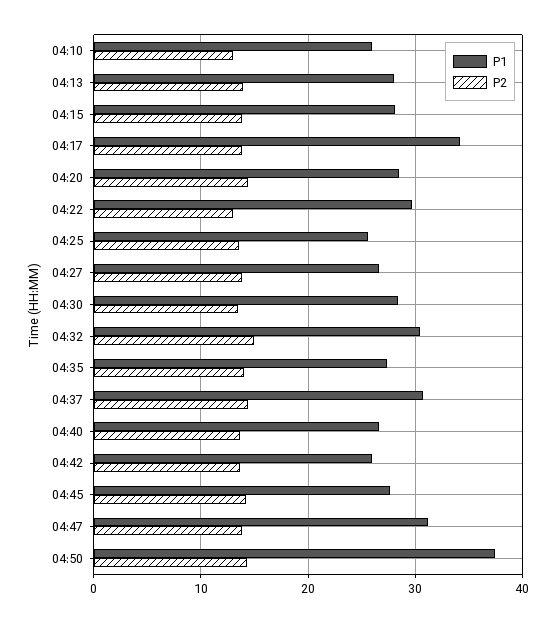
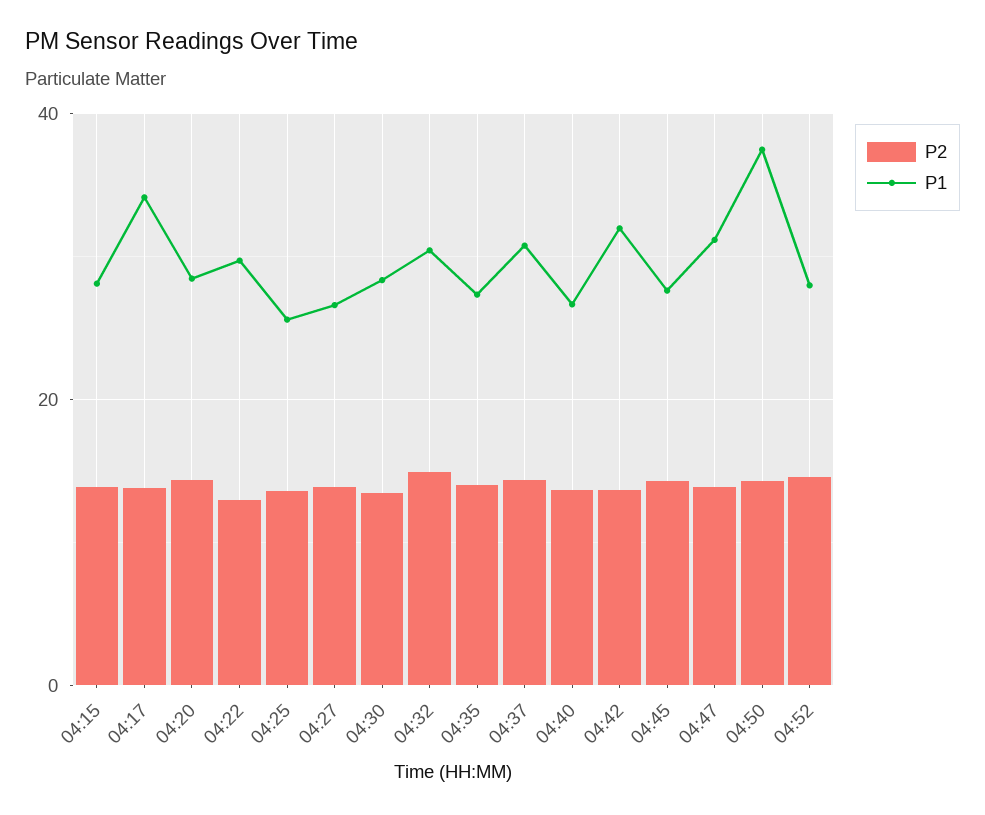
P1, 04:10: 26 -> none
P2, 04:10: 13 -> none
P1, 04:13: 28 -> none
P2, 04:13: 14 -> none
P1, 04:42: 26 -> 32
P2, 04:52: none -> 14
P1, 04:52: none -> 28

